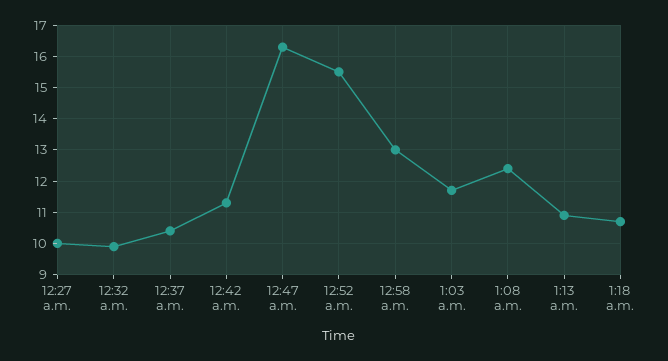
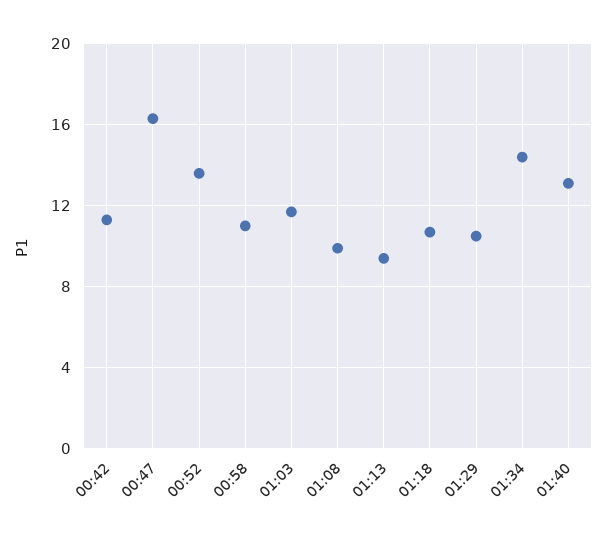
12:27 a.m.: 10 -> none
12:32 a.m.: 10 -> none
12:37 a.m.: 10.5 -> none
12:52 a.m.: 15.5 -> 13.5
12:58 a.m.: 13 -> 11
1:08 a.m.: 12.5 -> 10
1:13 a.m.: 11 -> 9.5
01:29: none -> 10.5
01:34: none -> 14.5
01:40: none -> 13

